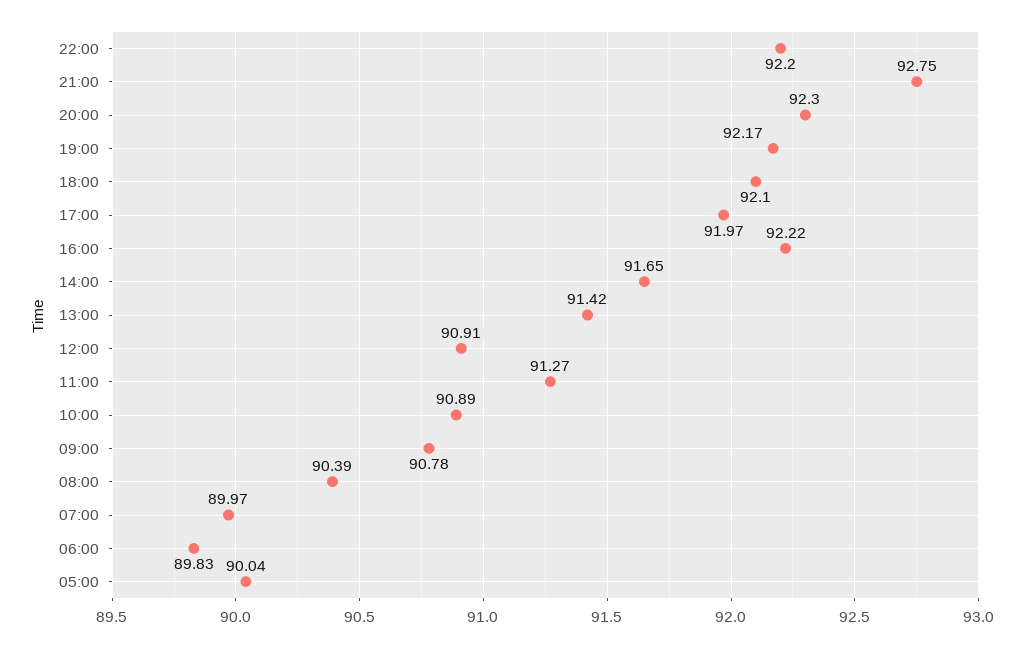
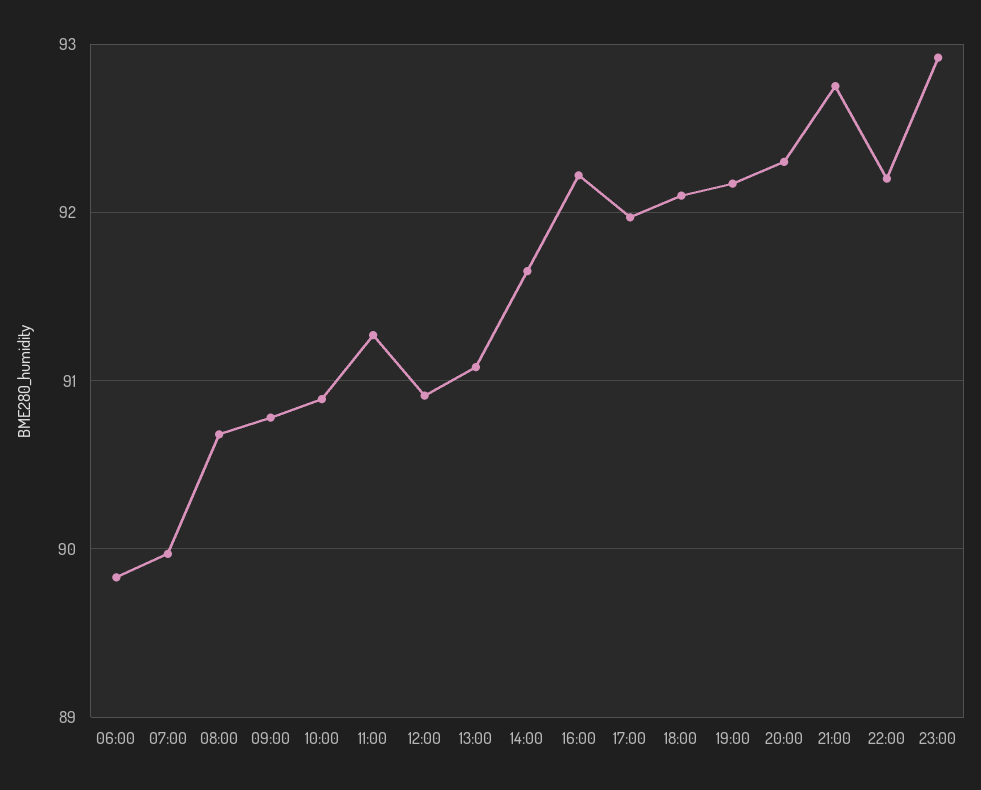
13:00: 91.42 -> 91.1
08:00: 90.39 -> 90.7
05:00: 90.04 -> none
23:00: none -> 92.9

